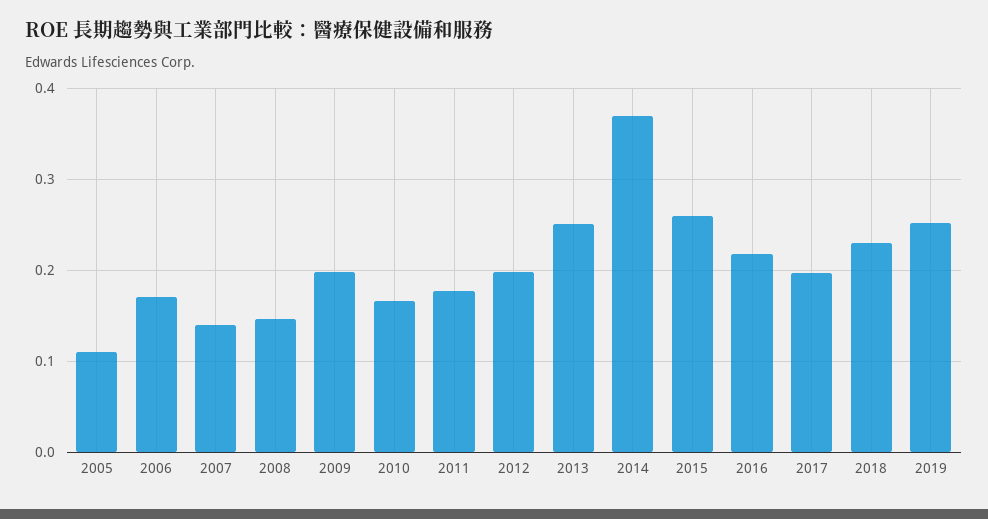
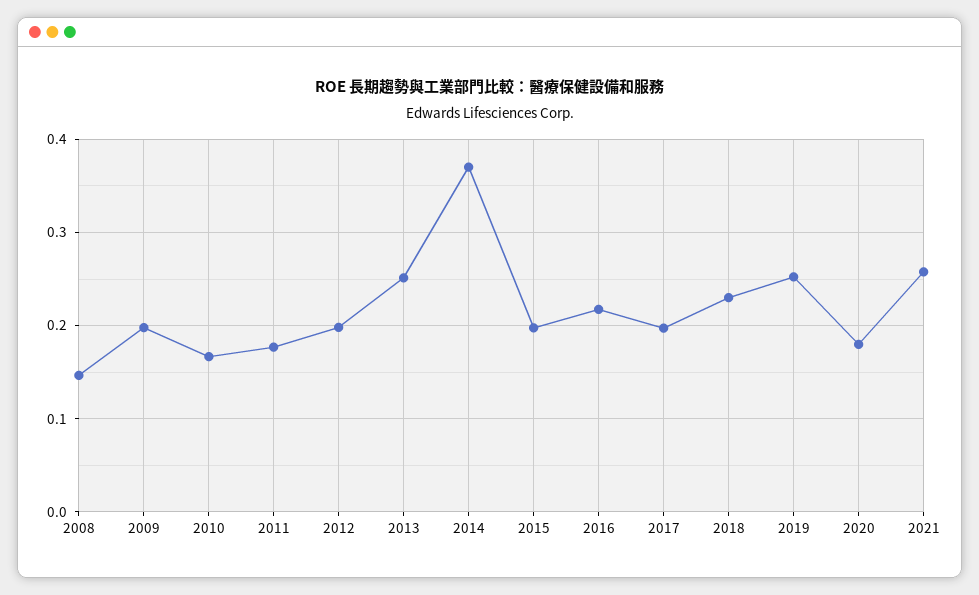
2005: 0.11 -> none
2006: 0.17 -> none
2007: 0.14 -> none
2015: 0.26 -> 0.2
2020: none -> 0.18
2021: none -> 0.26

